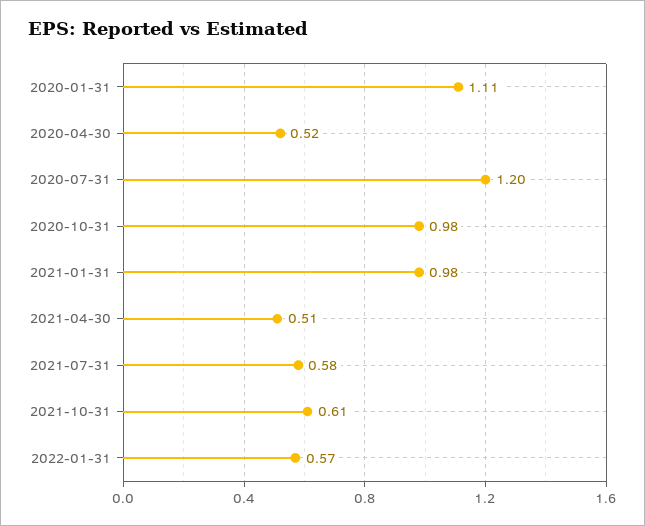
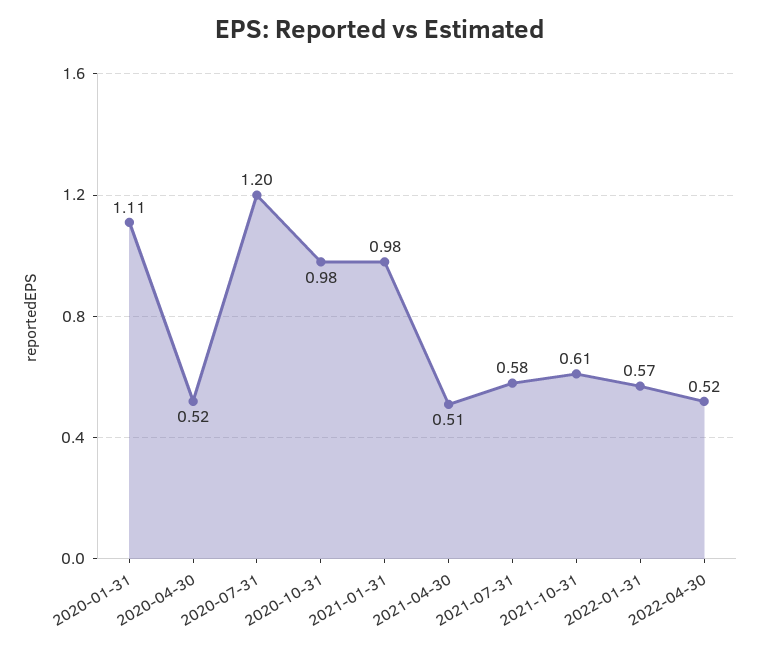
2022-04-30: none -> 0.52

